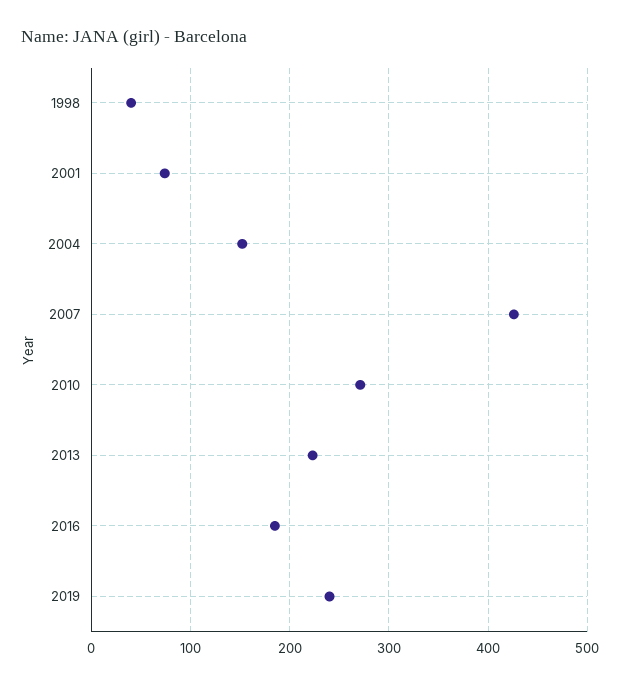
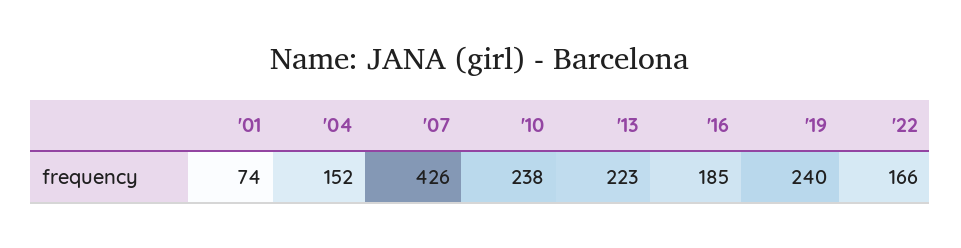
1998: 40 -> none
2010: 270 -> 238
'22: none -> 166

